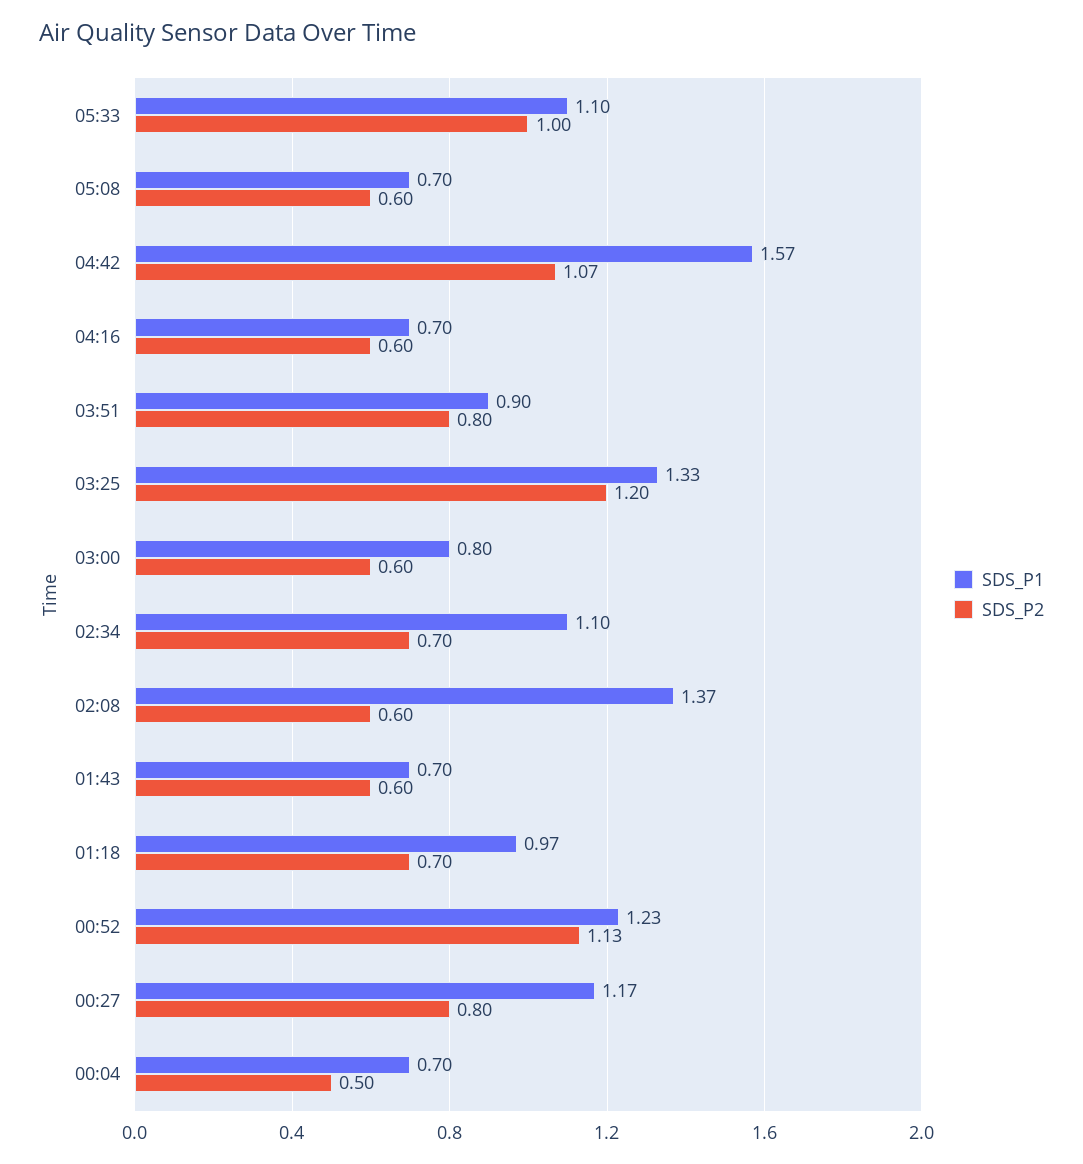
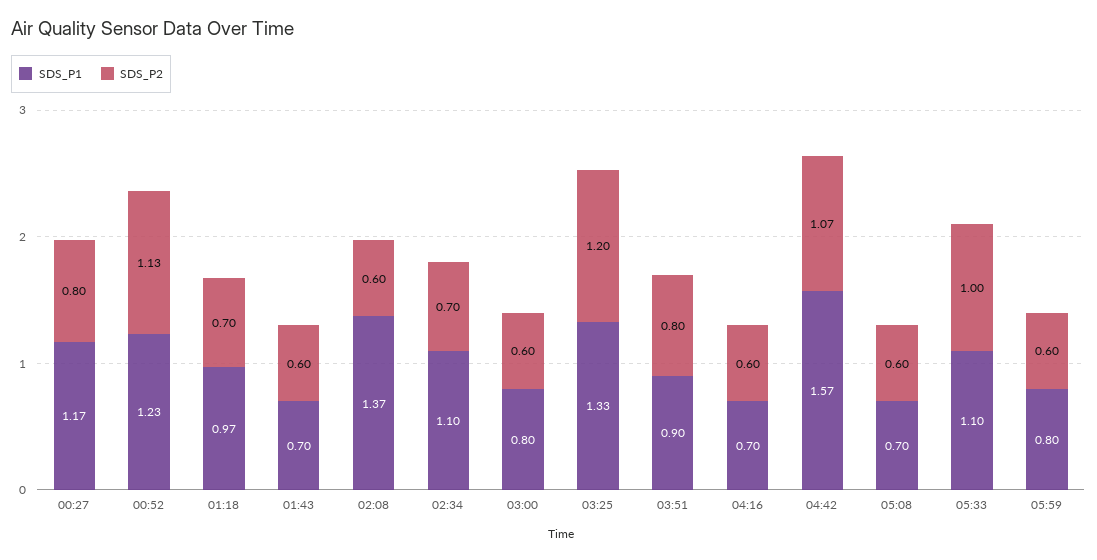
SDS_P1, 00:04: 0.7 -> none
SDS_P2, 00:04: 0.5 -> none
SDS_P1, 05:59: none -> 0.8
SDS_P2, 05:59: none -> 0.6

